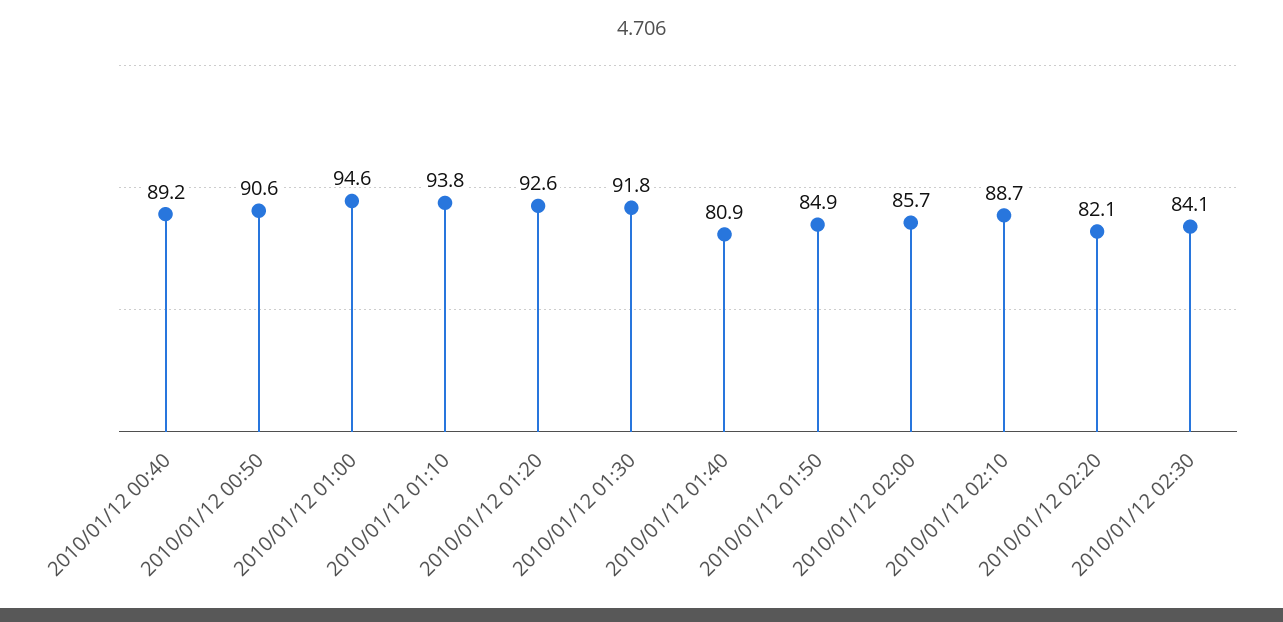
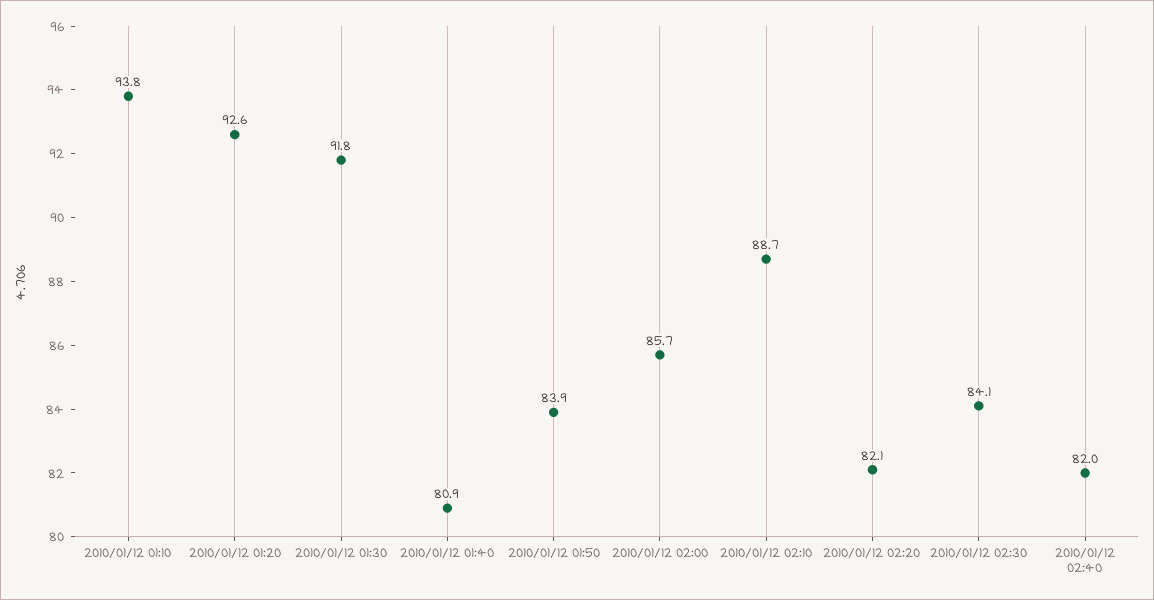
2010/01/12 00:40: 89.2 -> none
2010/01/12 00:50: 90.6 -> none
2010/01/12 01:00: 94.6 -> none
2010/01/12 01:50: 84.9 -> 83.9
2010/01/12 02:40: none -> 82

